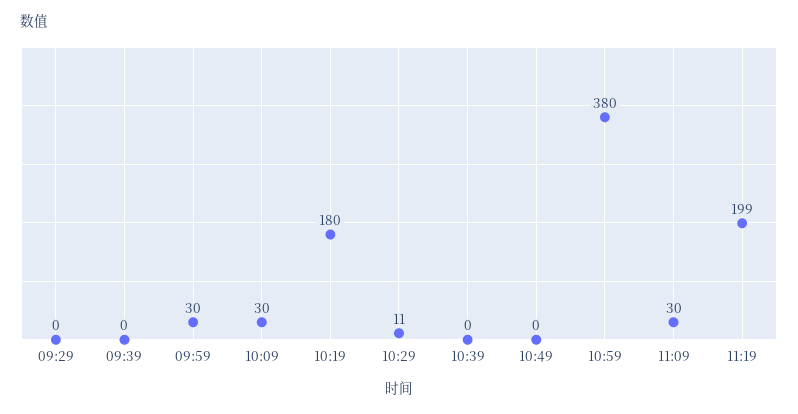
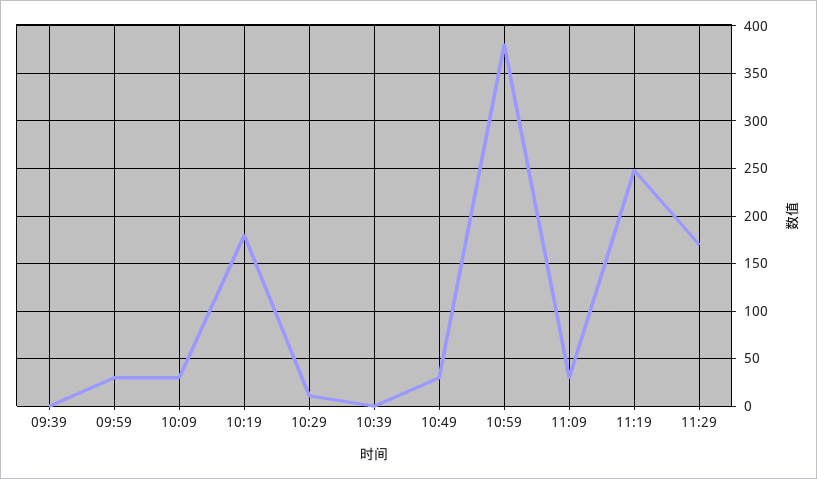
09:29: 0 -> none
10:49: 0 -> 30
11:19: 199 -> 250
11:29: none -> 170

